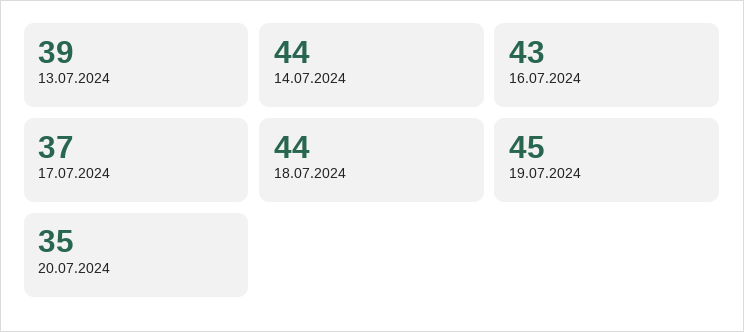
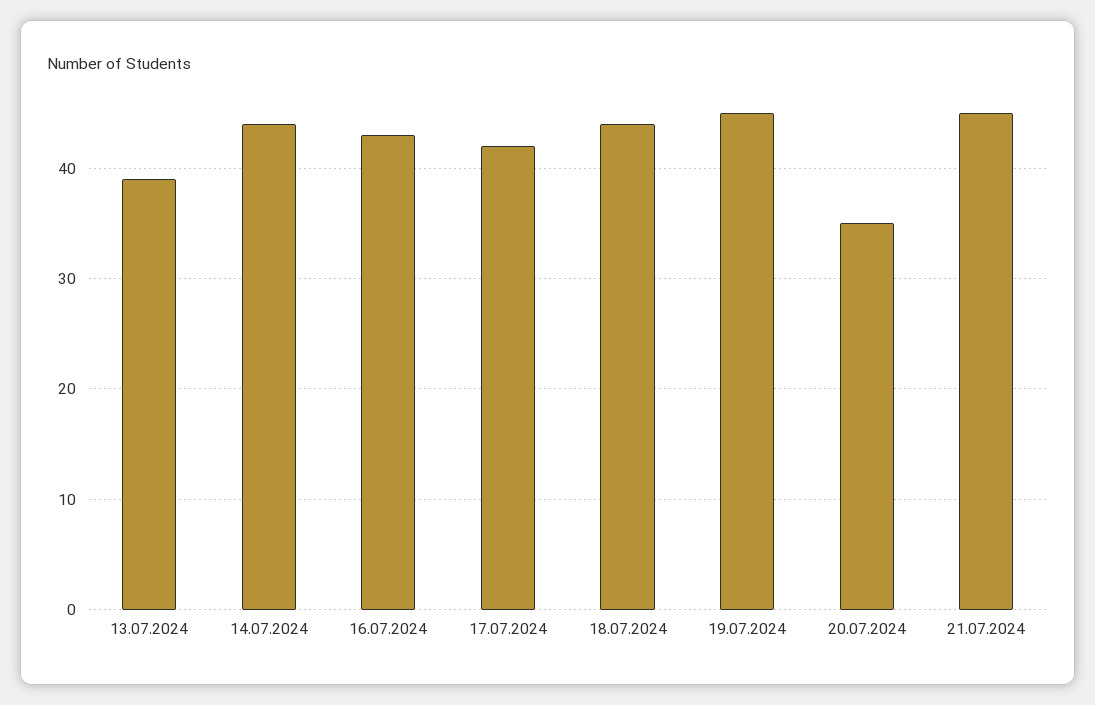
17.07.2024: 37 -> 42
21.07.2024: none -> 45

